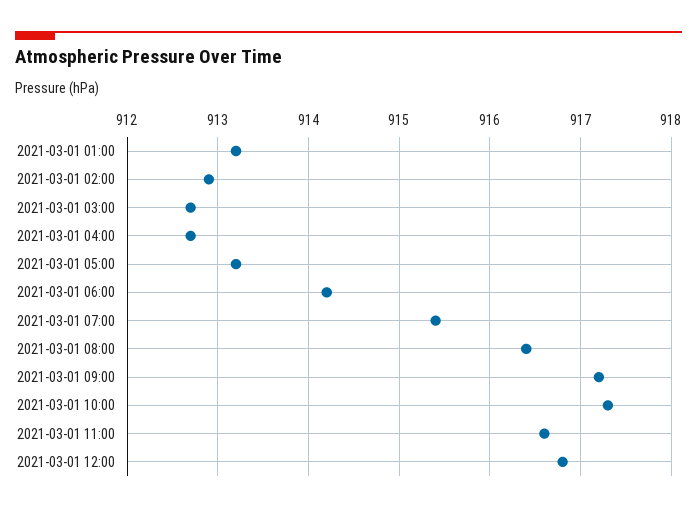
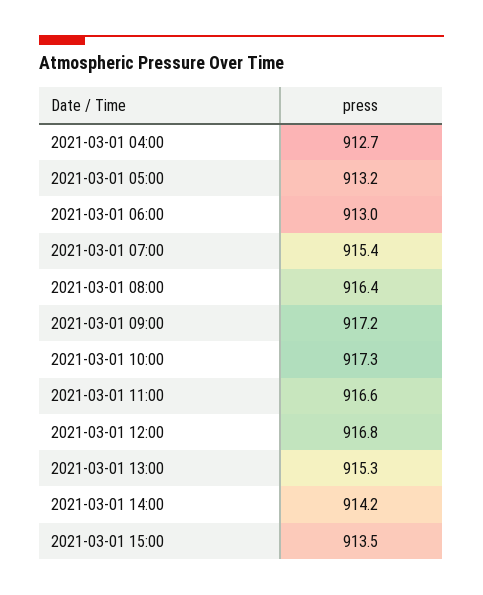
2021-03-01 01:00: 913.2 -> none
2021-03-01 02:00: 912.9 -> none
2021-03-01 03:00: 912.7 -> none
2021-03-01 06:00: 914.2 -> 913
2021-03-01 13:00: none -> 915.3
2021-03-01 14:00: none -> 914.2
2021-03-01 15:00: none -> 913.5

